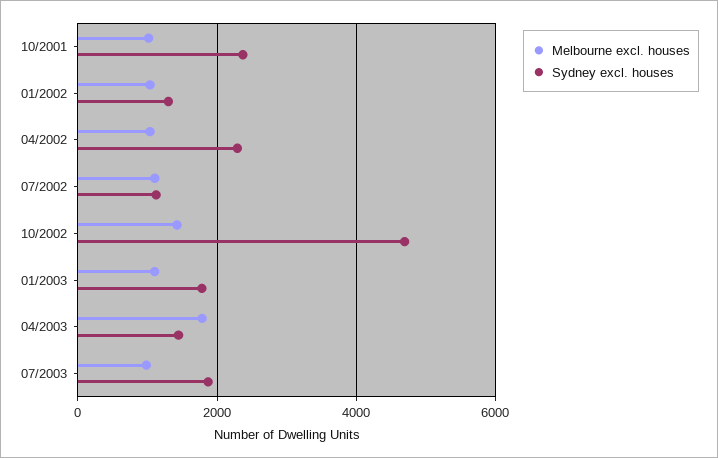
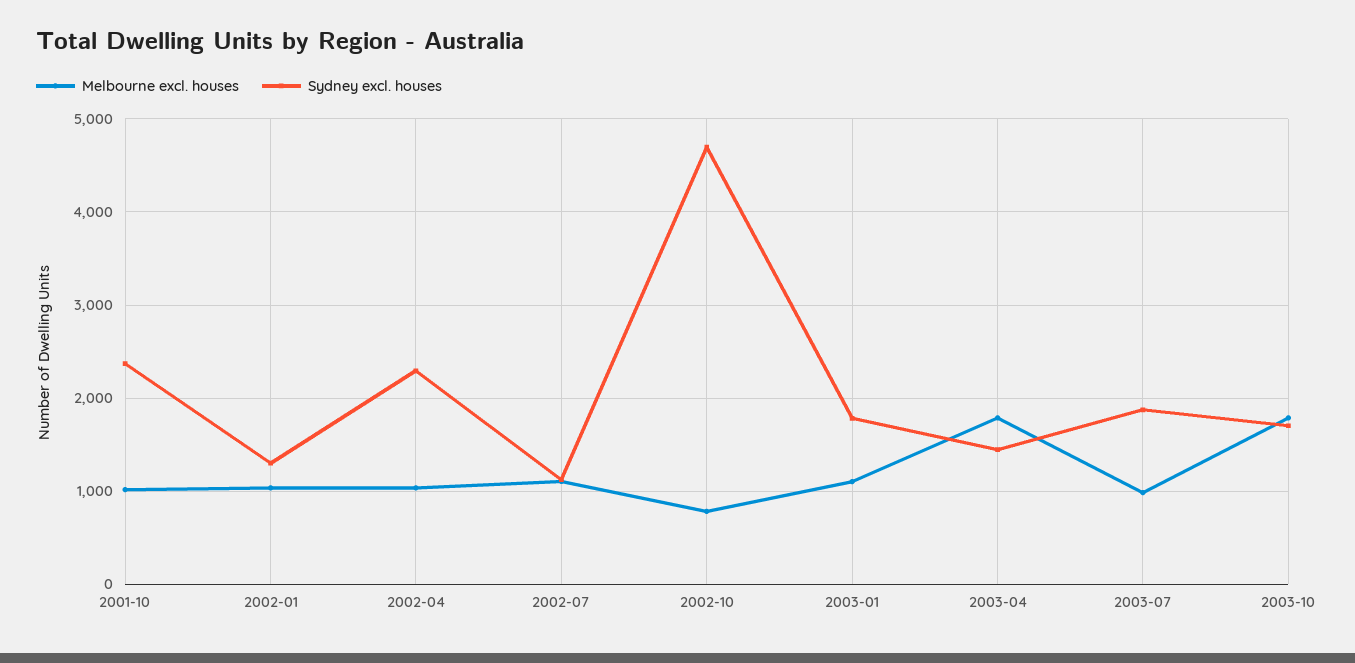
Melbourne excl. houses, 10/2002: 1400 -> 800
Melbourne excl. houses, 2003-10: none -> 1800
Sydney excl. houses, 2003-10: none -> 1700

